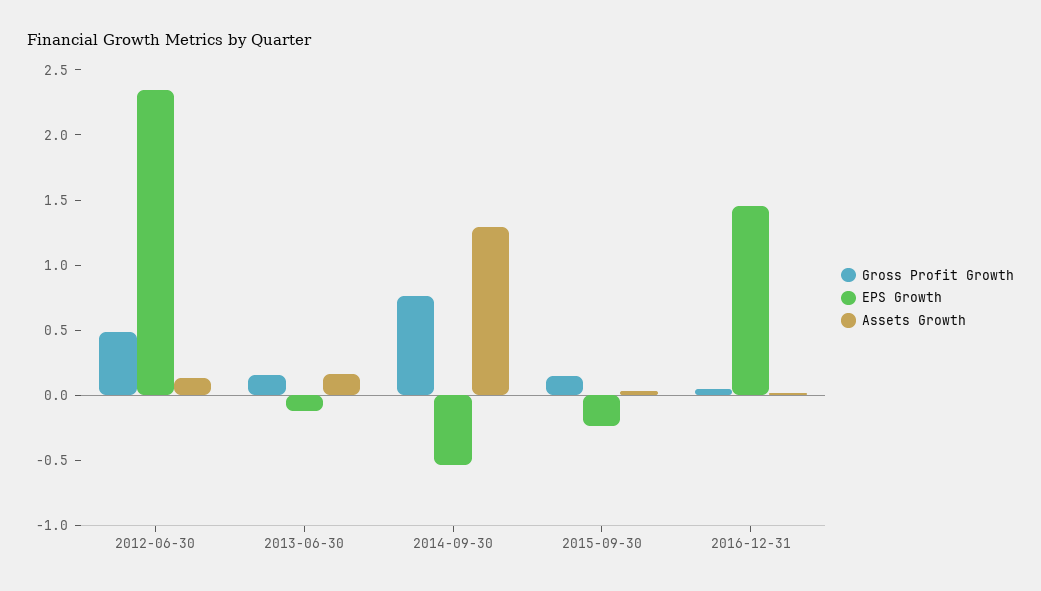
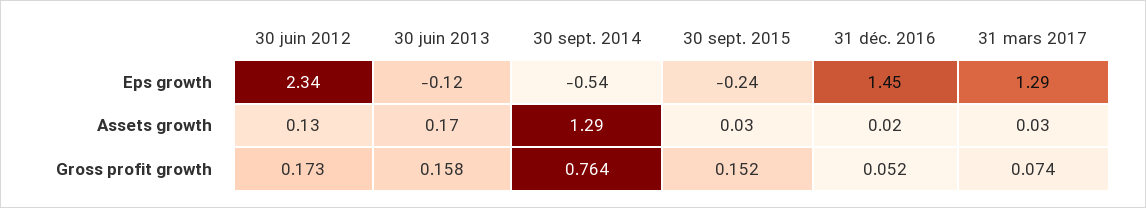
Gross Profit Growth, 2012-06-30: 0.5 -> 0.173
EPS Growth, 31 mars 2017: none -> 1.29
Assets Growth, 31 mars 2017: none -> 0.03
Gross Profit Growth, 31 mars 2017: none -> 0.074

